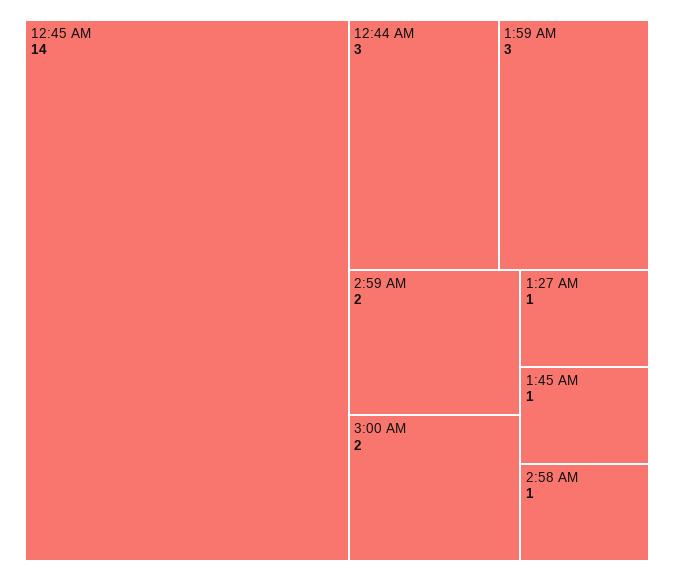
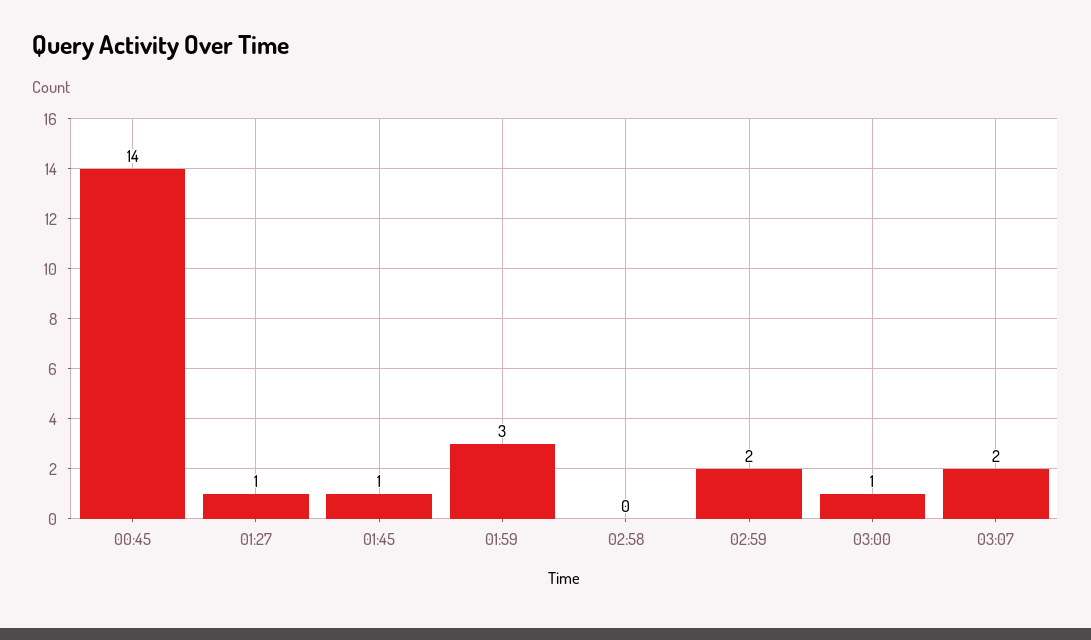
12:44 AM: 3 -> none
3:00 AM: 2 -> 1
2:58 AM: 1 -> 0
03:07: none -> 2

